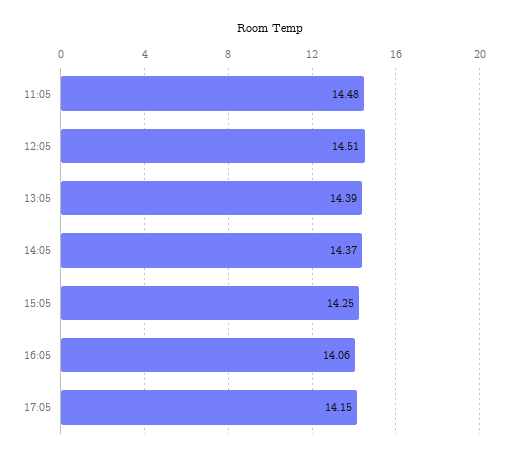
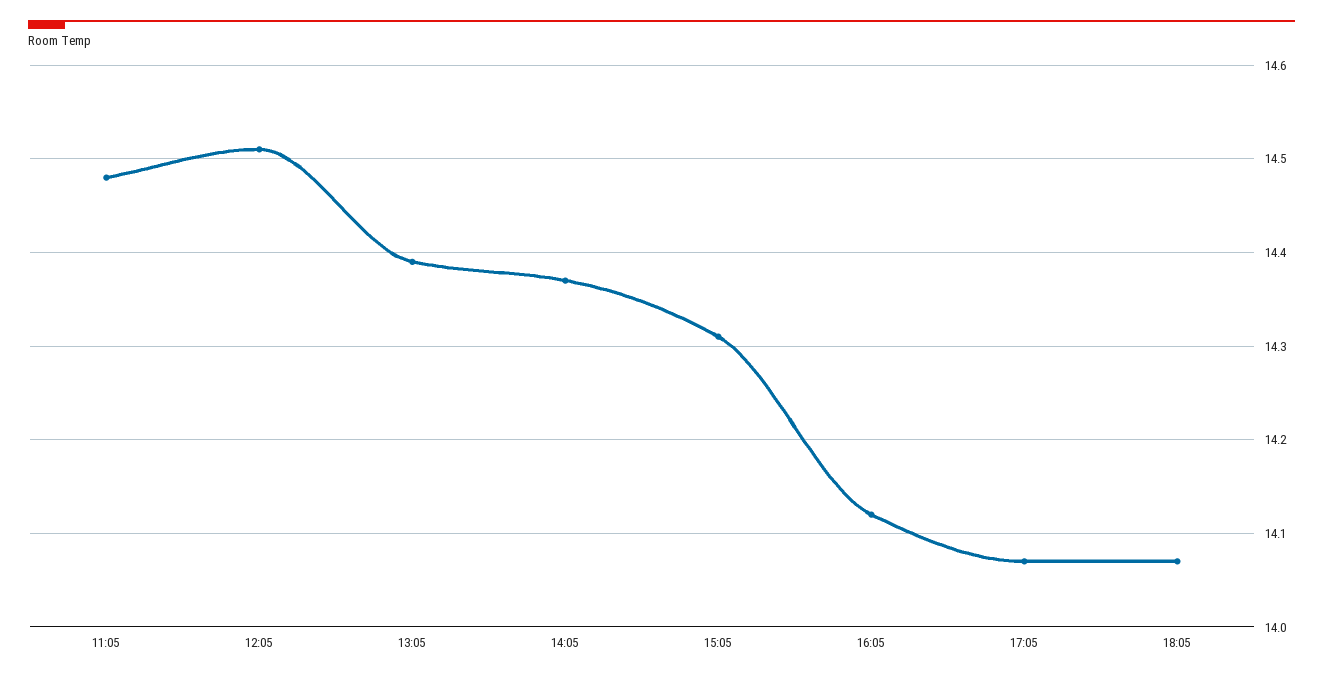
15:05: 14.25 -> 14.31
16:05: 14.06 -> 14.12
17:05: 14.15 -> 14.07
18:05: none -> 14.07

